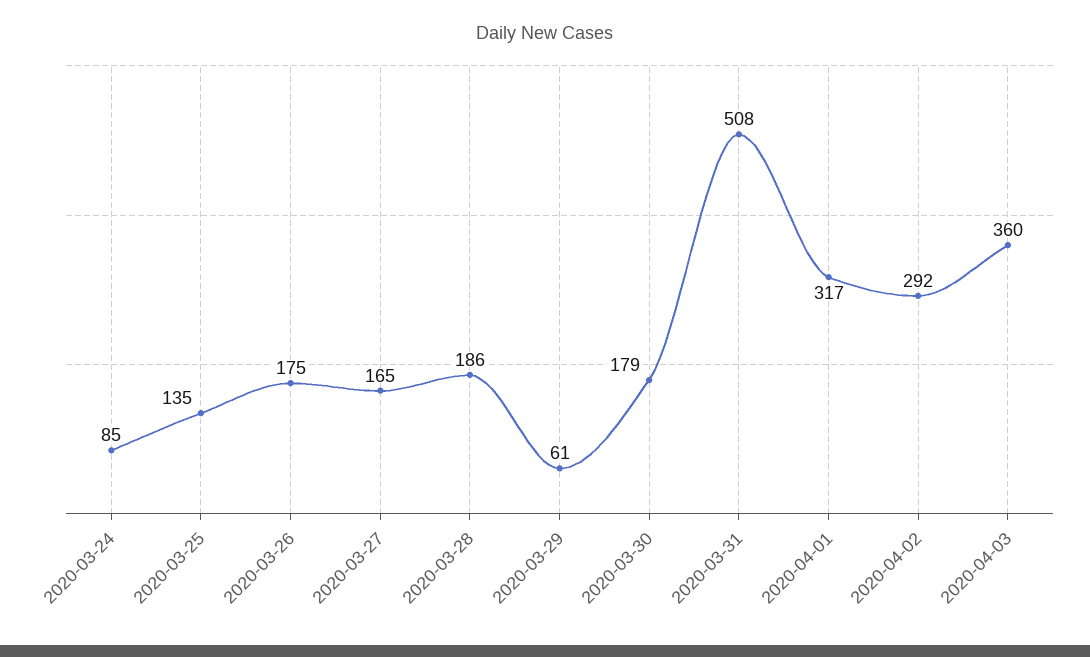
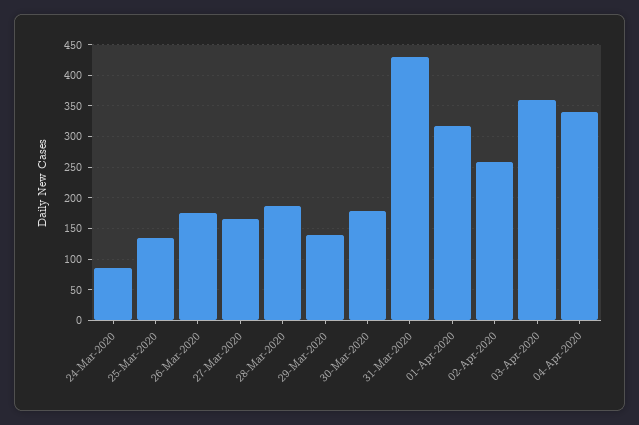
2020-03-29: 61 -> 140
2020-03-31: 508 -> 430
2020-04-02: 292 -> 260
04-Apr-2020: none -> 340

